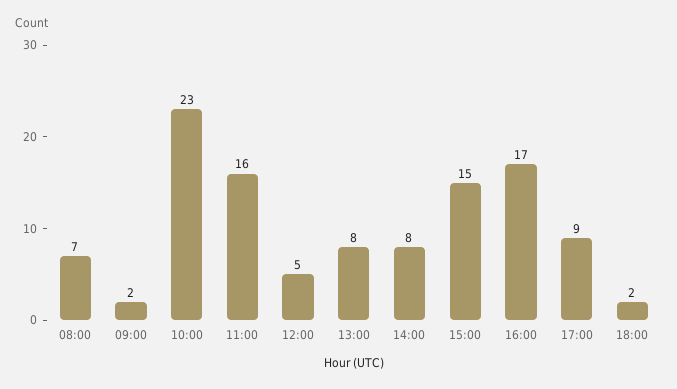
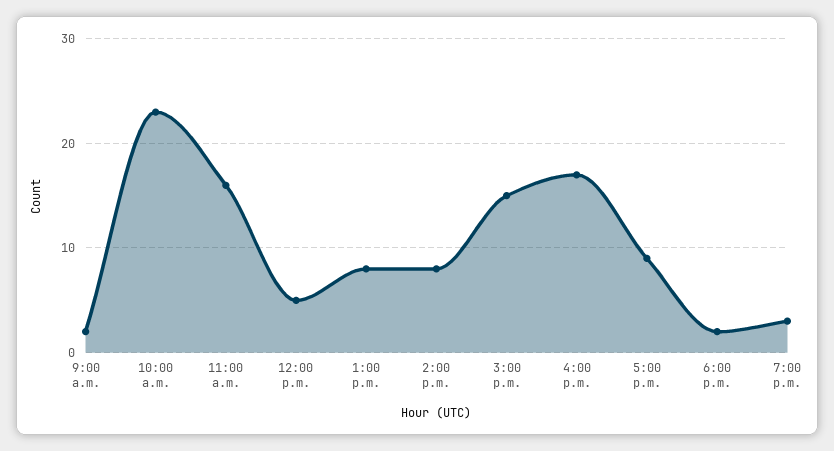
08:00: 7 -> none
7:00 p.m.: none -> 3

